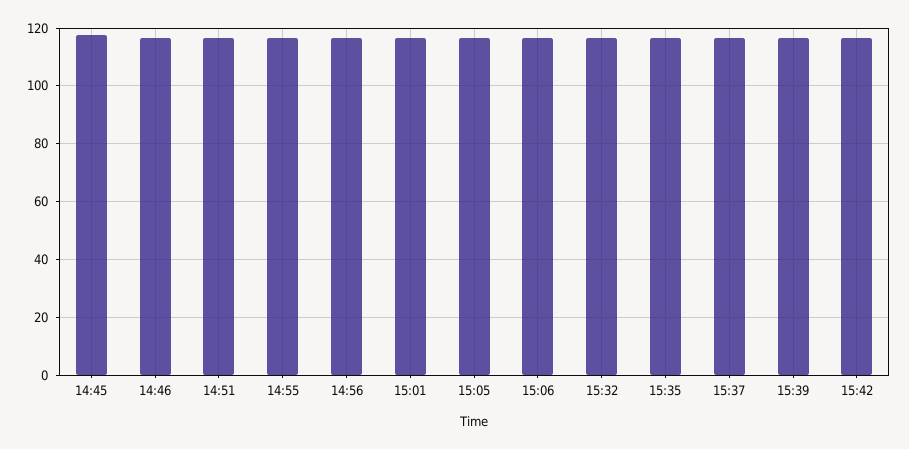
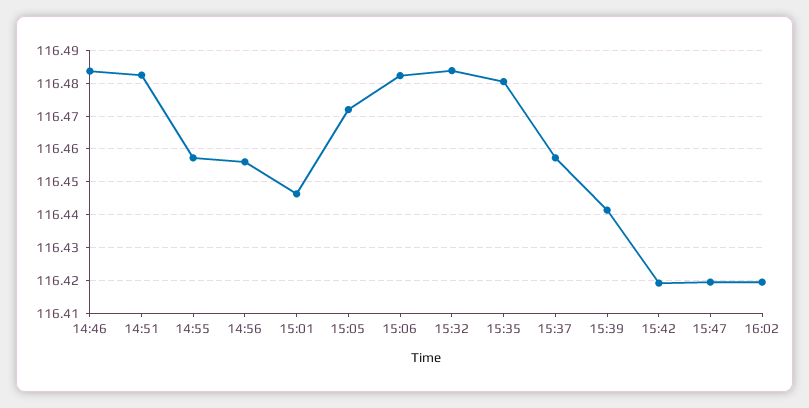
14:45: 117.5 -> none
15:47: none -> 116.42
16:02: none -> 116.42

